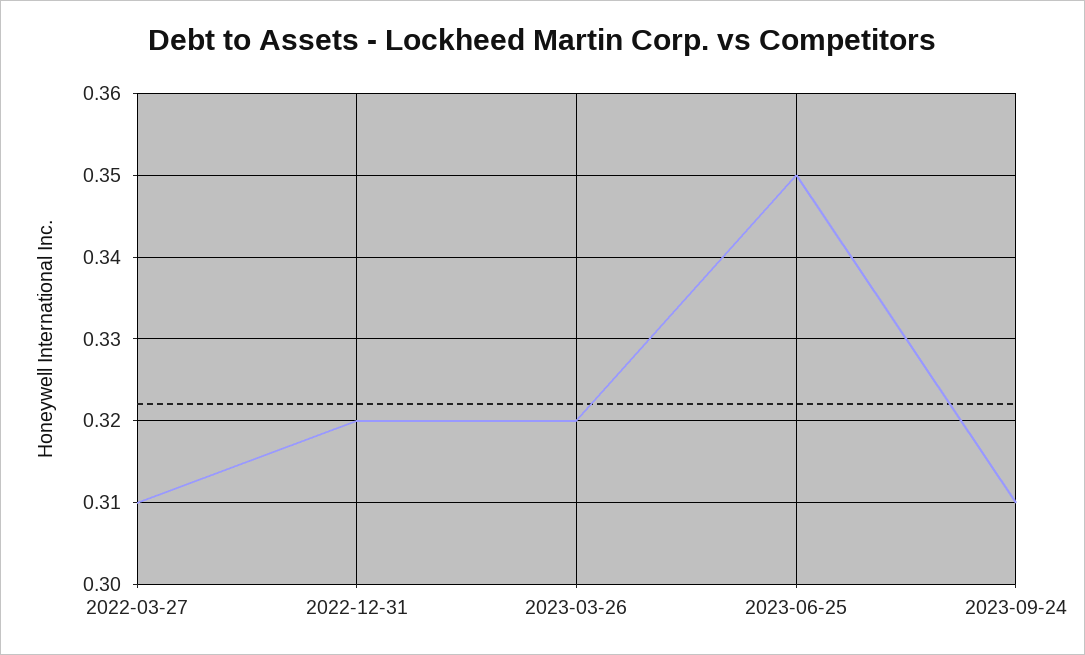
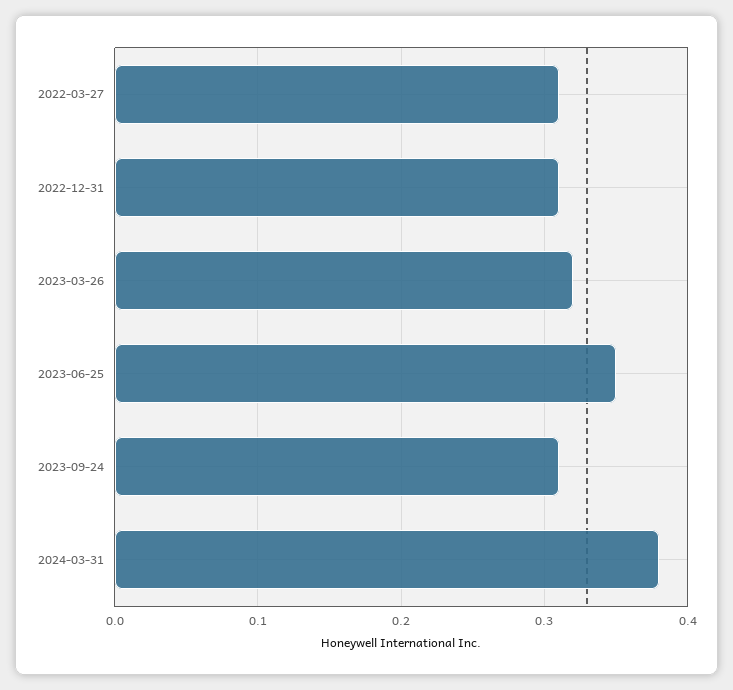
2022-12-31: 0.32 -> 0.31
2024-03-31: none -> 0.38

